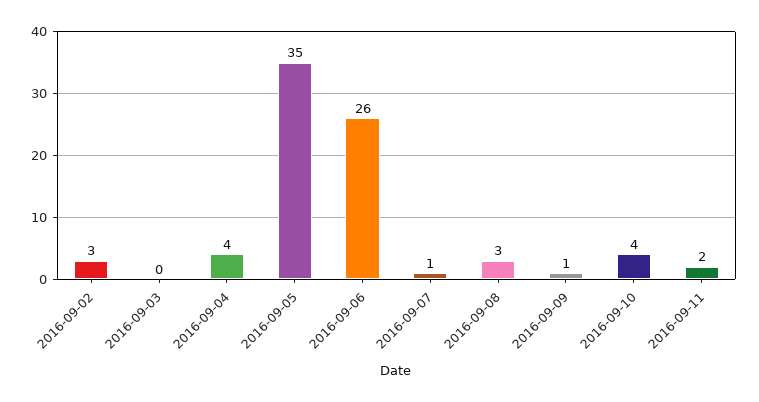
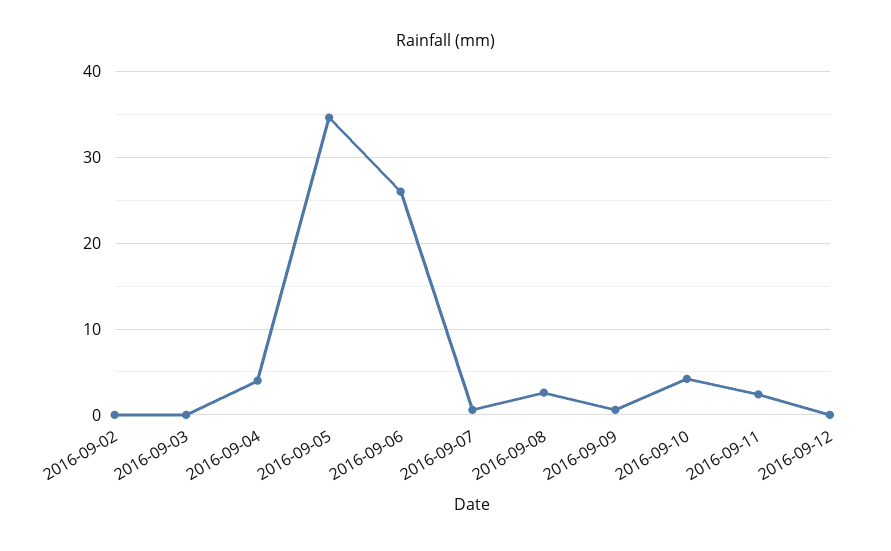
2016-09-02: 3 -> 0
2016-09-12: none -> 0

